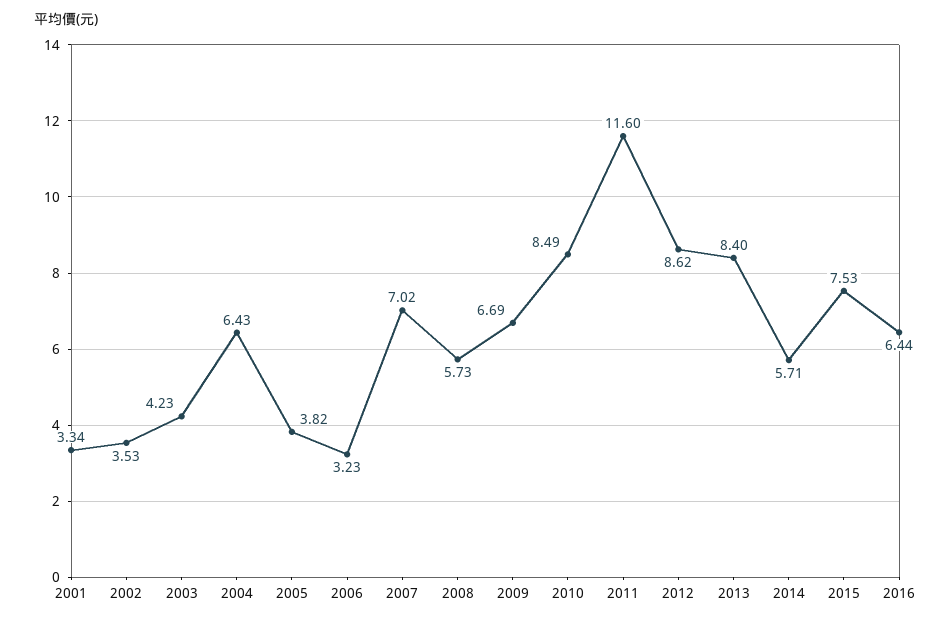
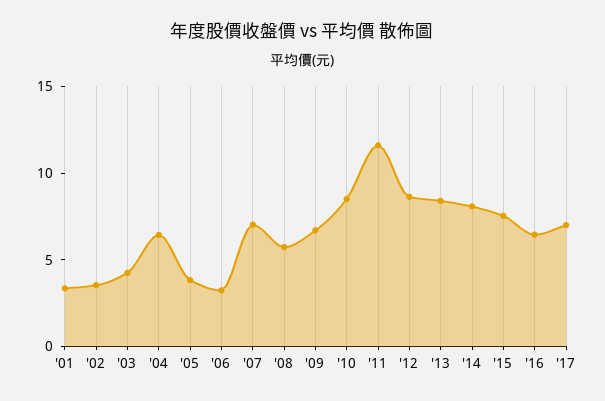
2014: 5.71 -> 8
'17: none -> 7

